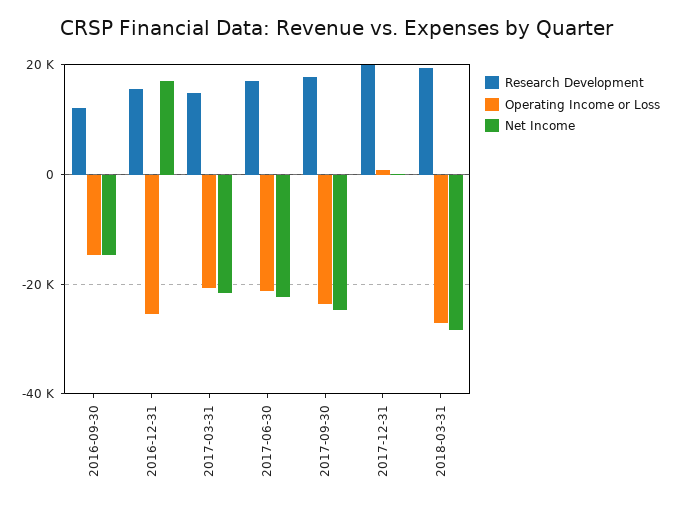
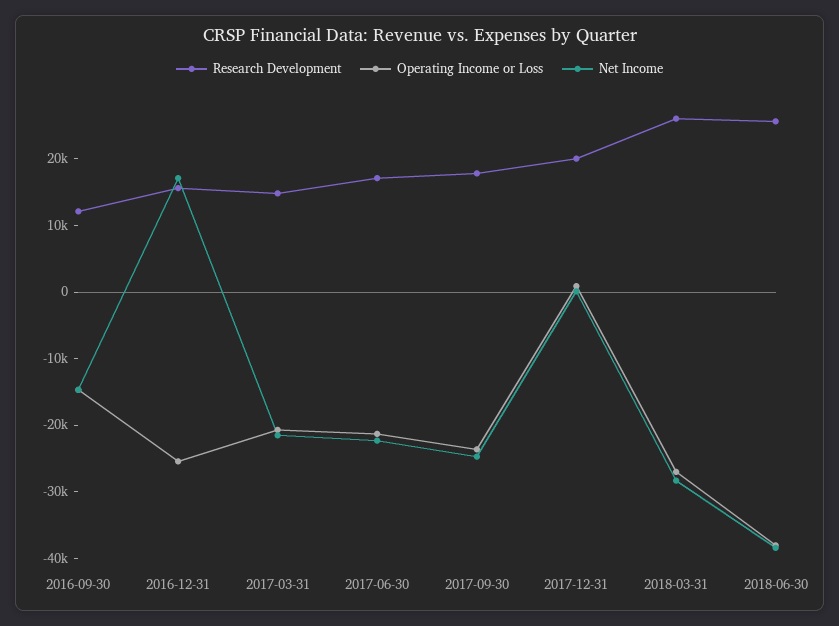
Research Development, 2018-03-31: 20000 -> 26000
Research Development, 2018-06-30: none -> 26000
Operating Income or Loss, 2018-06-30: none -> -38000
Net Income, 2018-06-30: none -> -38000

